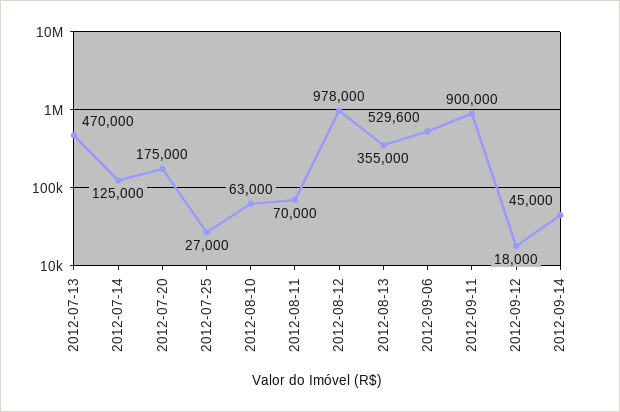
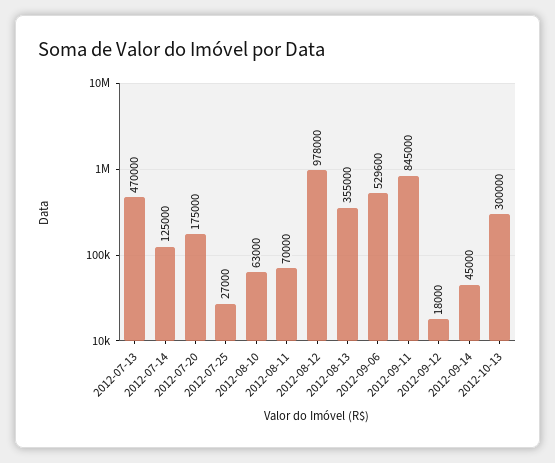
2012-09-11: 900000 -> 845000
2012-10-13: none -> 300000

